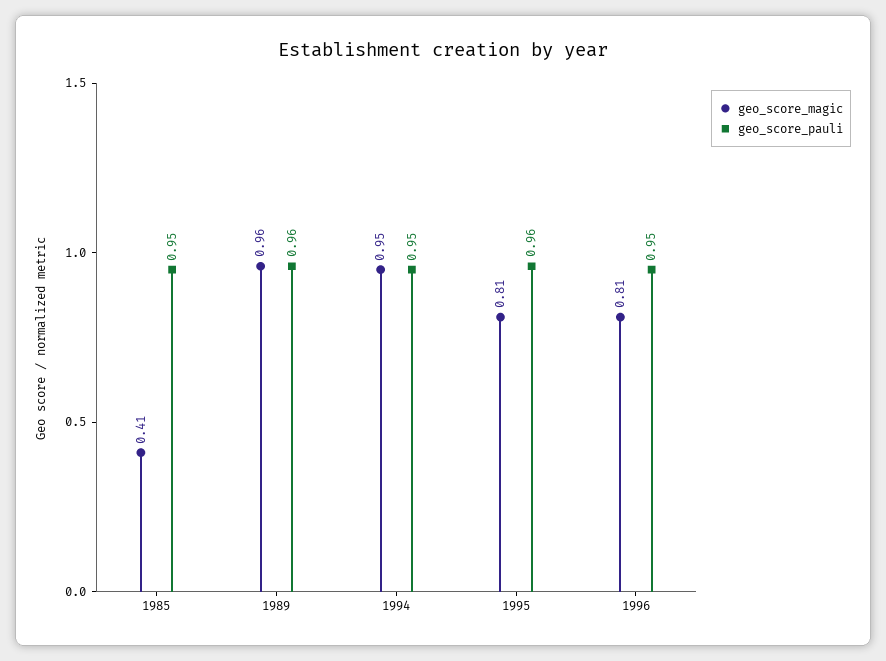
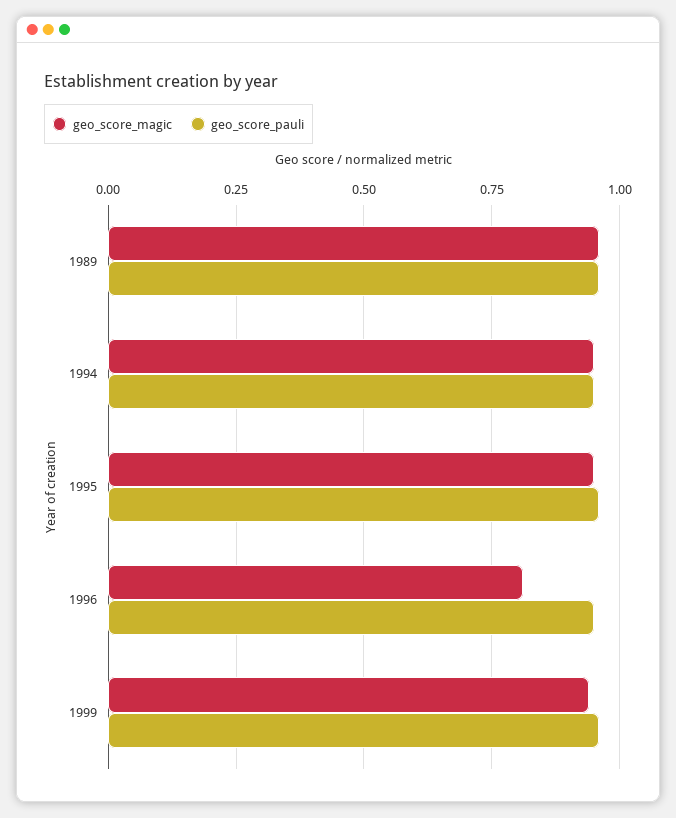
geo_score_magic, 1985: 0.41 -> none
geo_score_pauli, 1985: 0.95 -> none
geo_score_magic, 1995: 0.81 -> 0.95
geo_score_magic, 1999: none -> 0.95
geo_score_pauli, 1999: none -> 0.95

